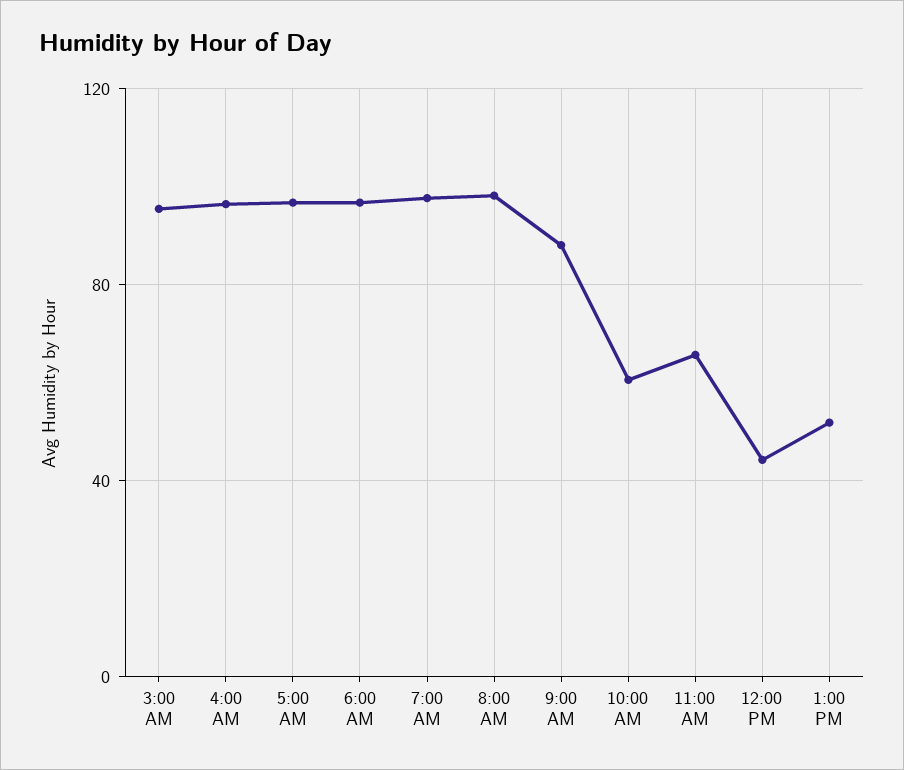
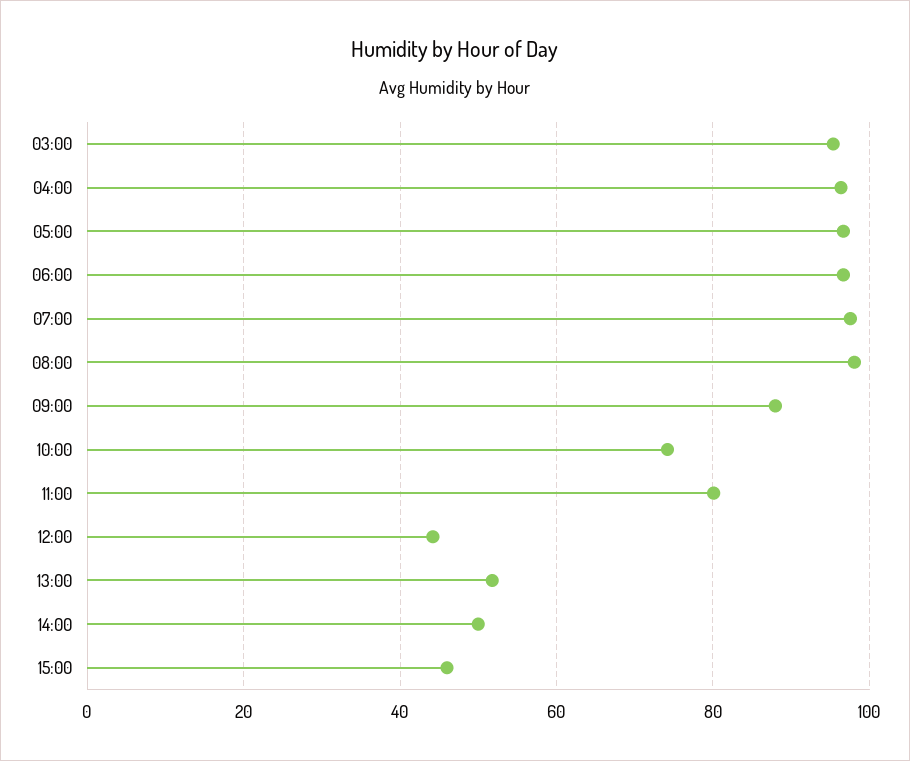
10:00 AM: 60 -> 74
11:00 AM: 65 -> 80
14:00: none -> 50
15:00: none -> 46

